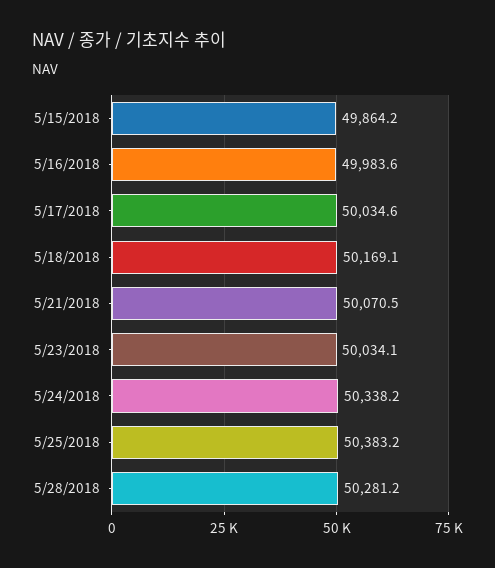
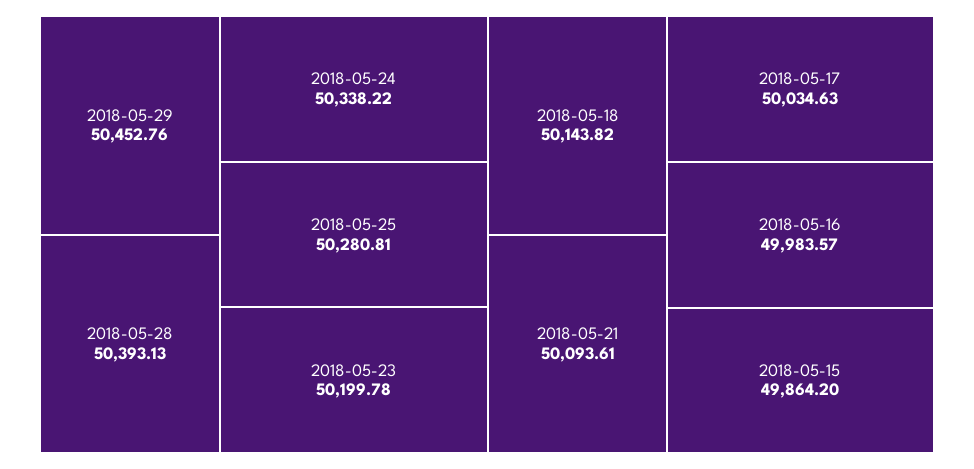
5/18/2018: 50169.1 -> 50143.82
5/21/2018: 50070.5 -> 50093.61
5/23/2018: 50034.1 -> 50199.78
5/25/2018: 50383.2 -> 50280.81
5/28/2018: 50281.2 -> 50393.13
2018-05-29: none -> 50452.76

